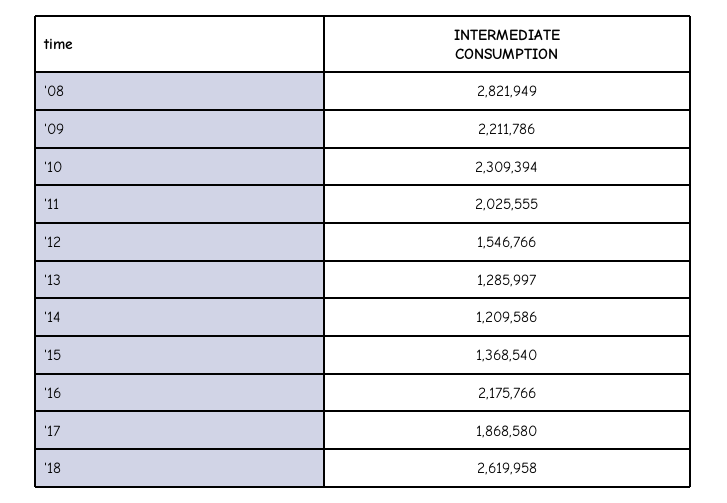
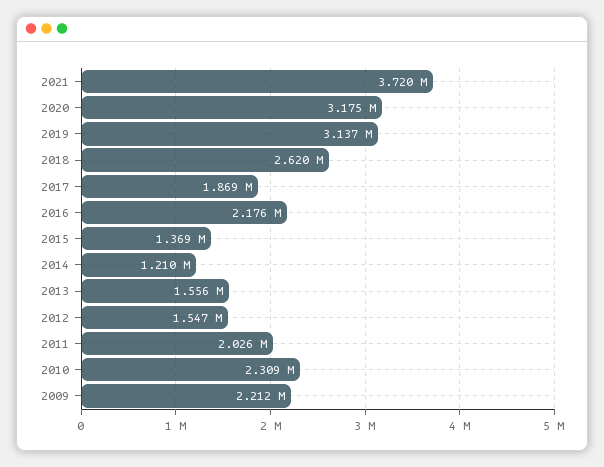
'08: 2821949 -> none
'13: 1285997 -> 1556000
2021: none -> 3720000
2020: none -> 3175000
2019: none -> 3137000

